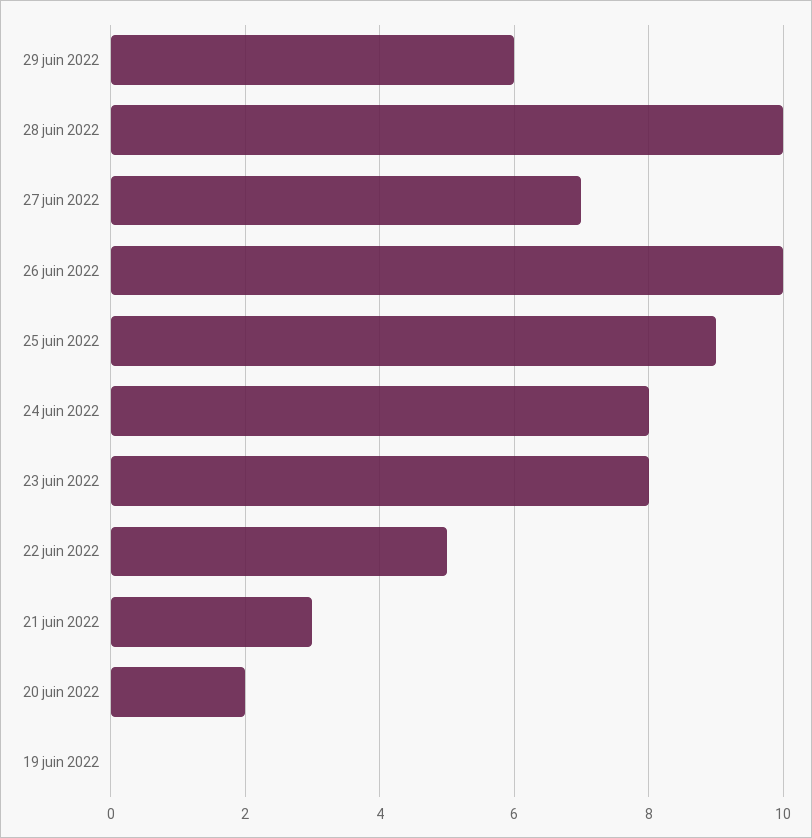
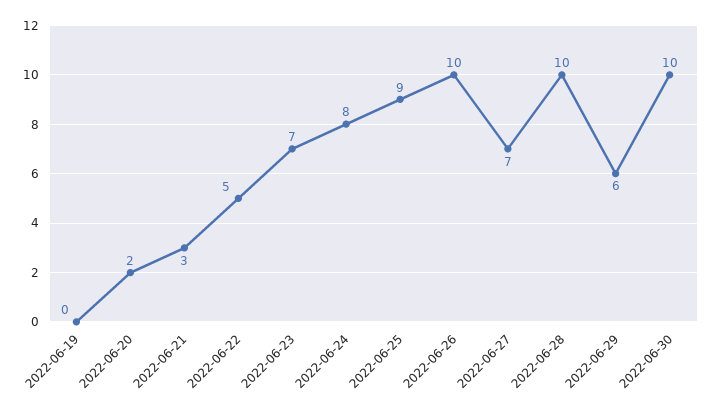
23 juin 2022: 8 -> 7
2022-06-30: none -> 10

